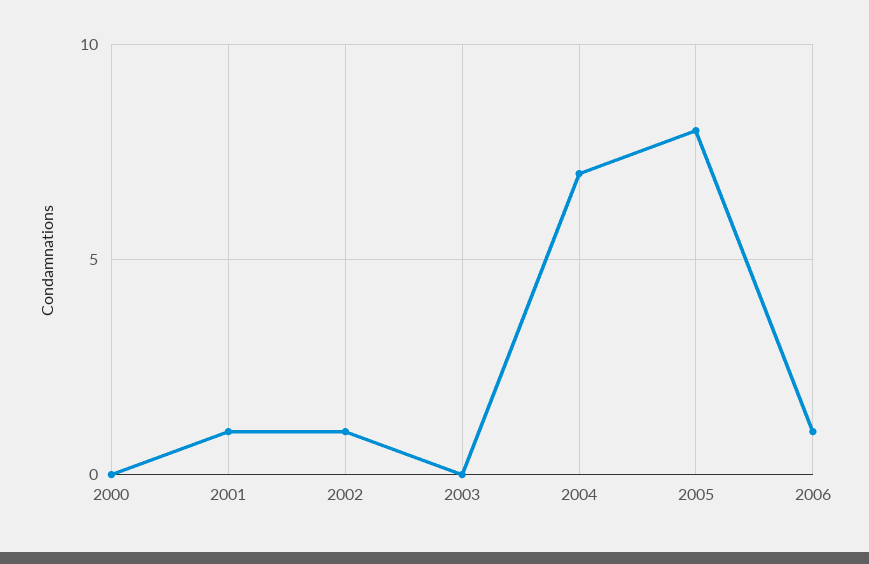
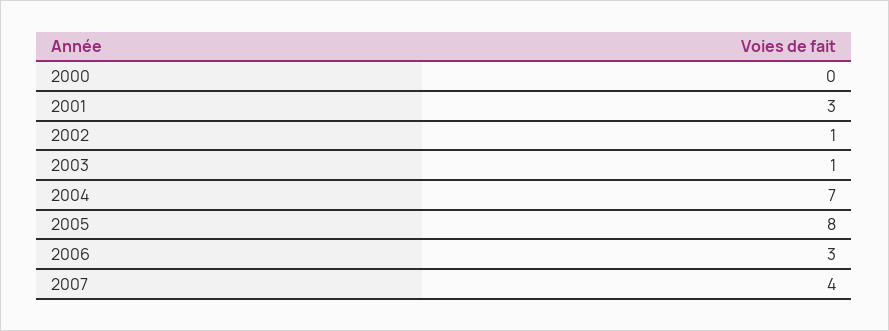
2001: 1 -> 3
2003: 0 -> 1
2006: 1 -> 3
2007: none -> 4

